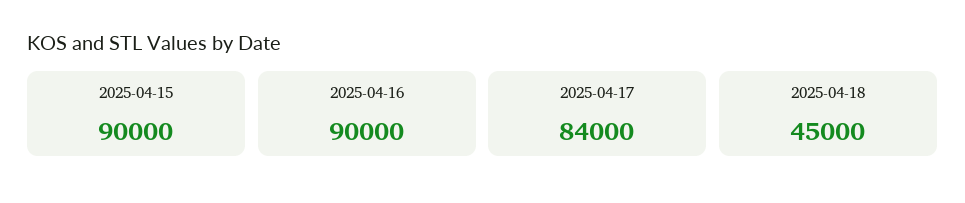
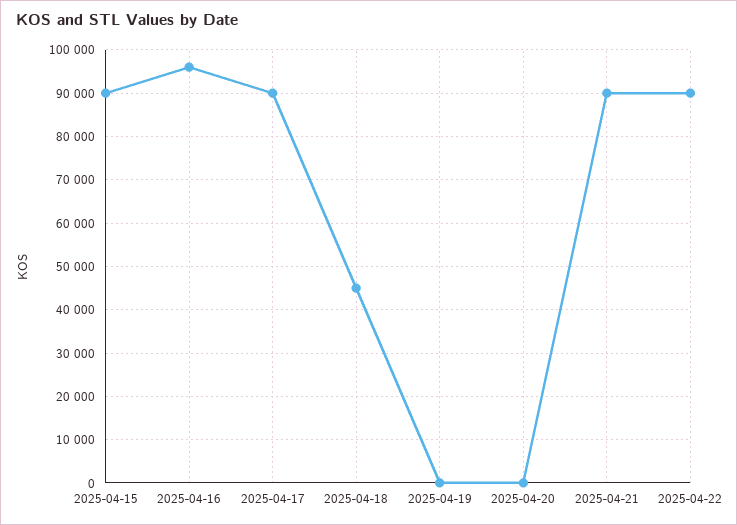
2025-04-16: 90000 -> 96000
2025-04-17: 84000 -> 90000
2025-04-19: none -> 0
2025-04-20: none -> 0
2025-04-21: none -> 90000
2025-04-22: none -> 90000

